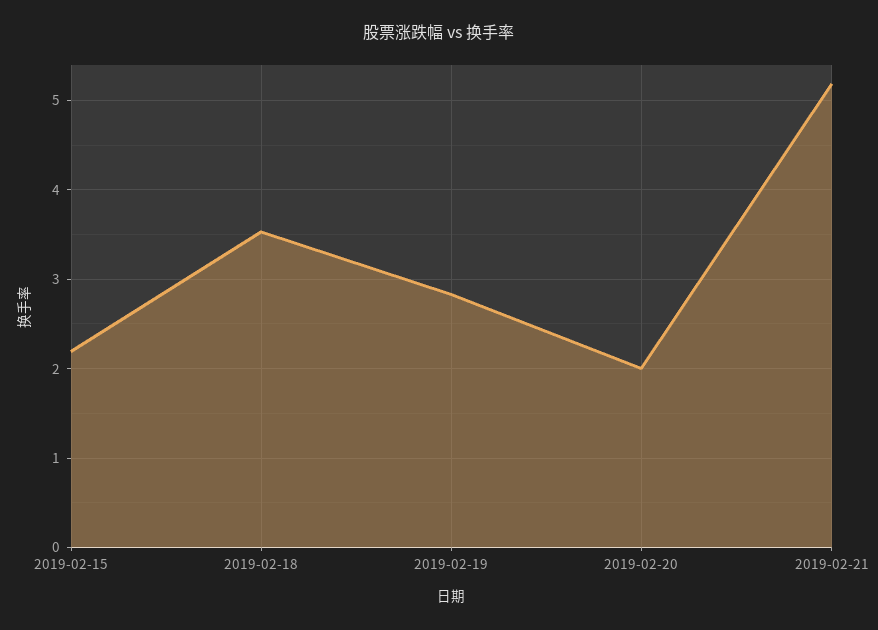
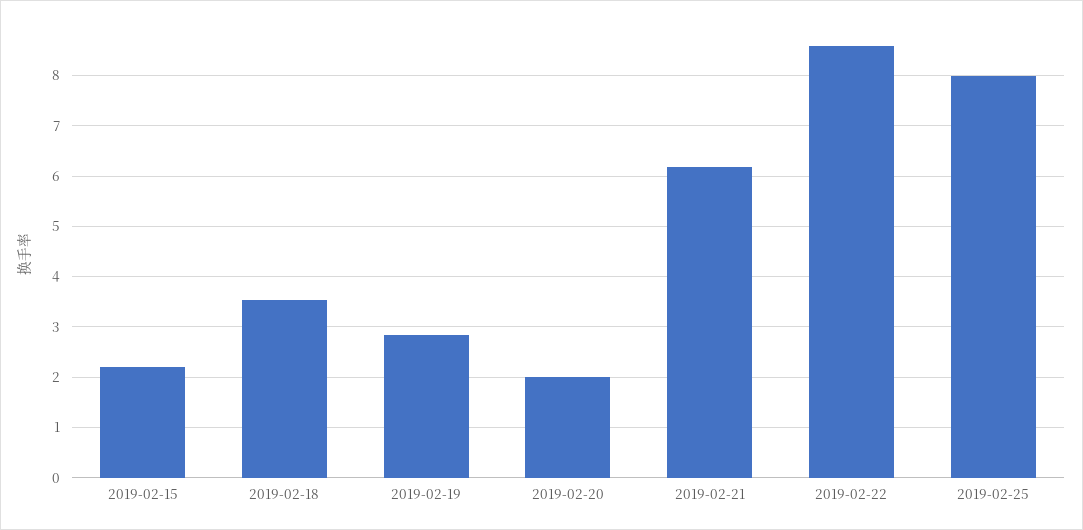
2019-02-21: 5.2 -> 6.2
2019-02-22: none -> 8.6
2019-02-25: none -> 8

